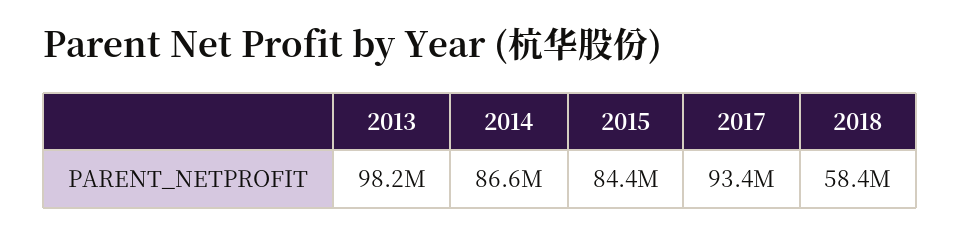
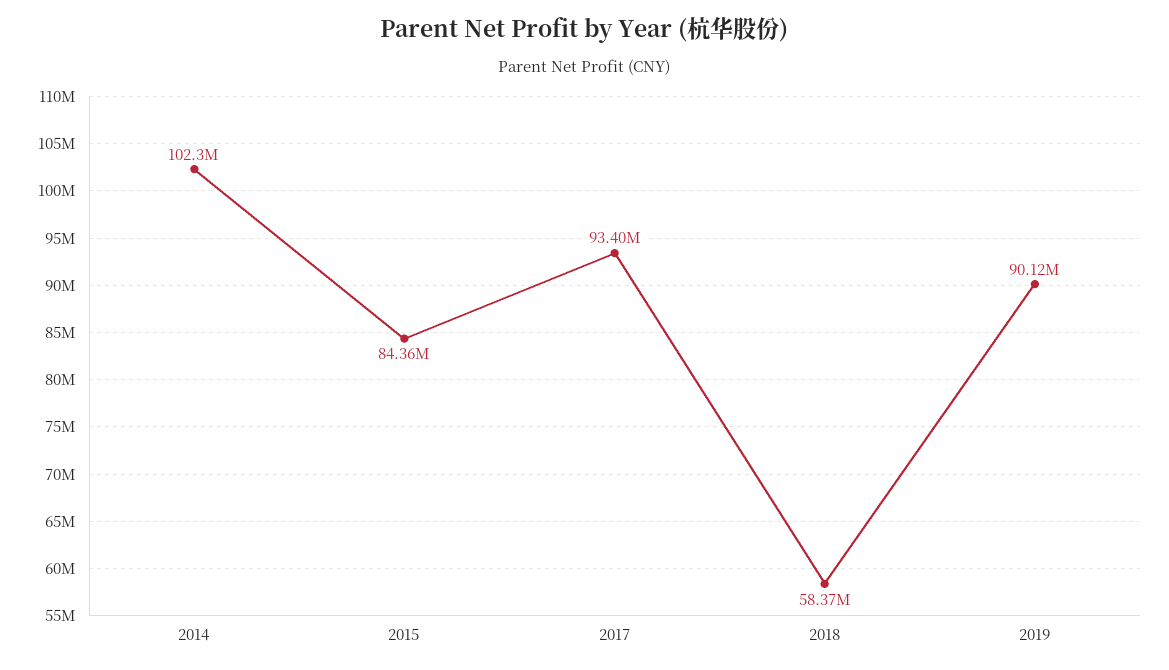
2013: 98200000 -> none
2014: 86600000 -> 102300000
2019: none -> 90120000

